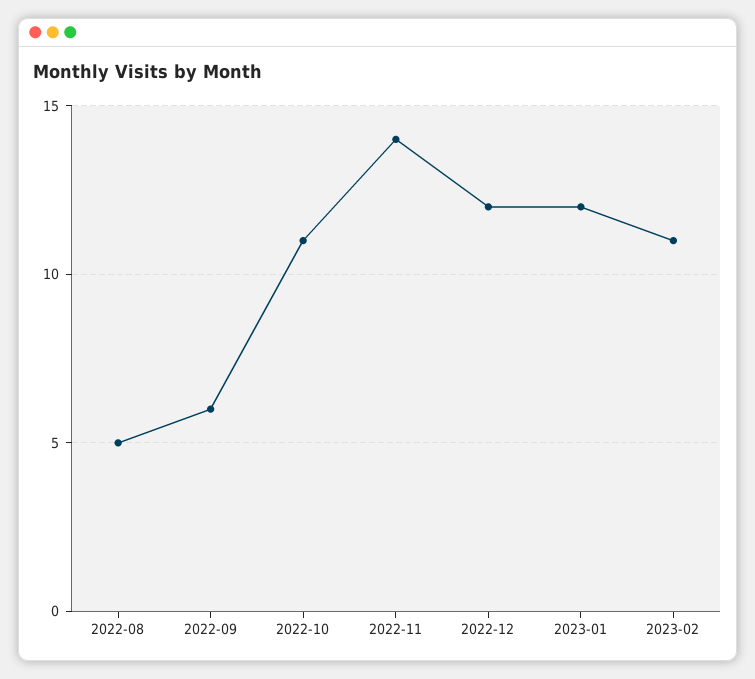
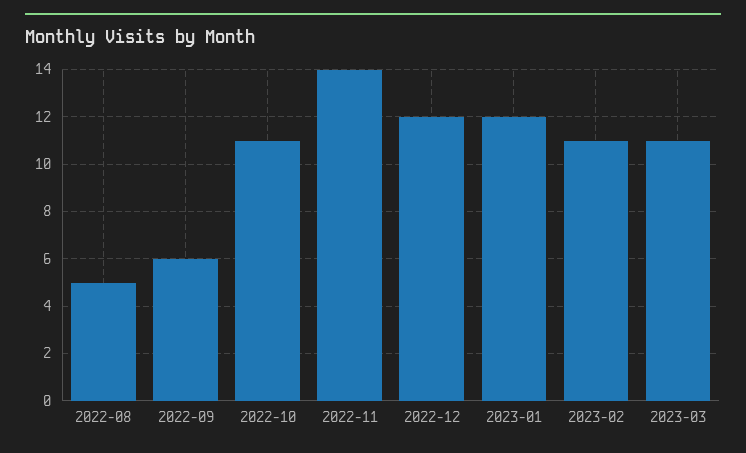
2023-03: none -> 11

